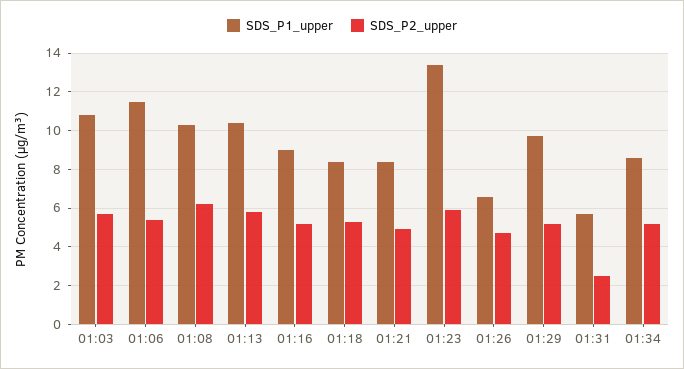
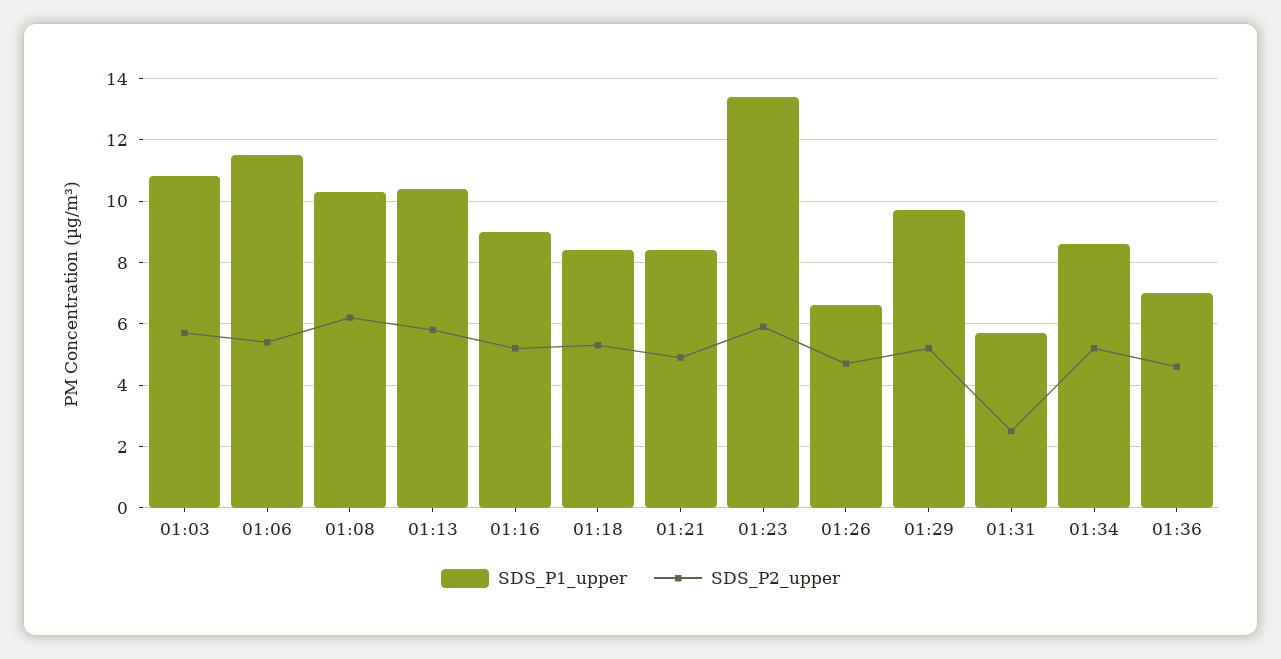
SDS_P1_upper, 01:36: none -> 7
SDS_P2_upper, 01:36: none -> 4.5

